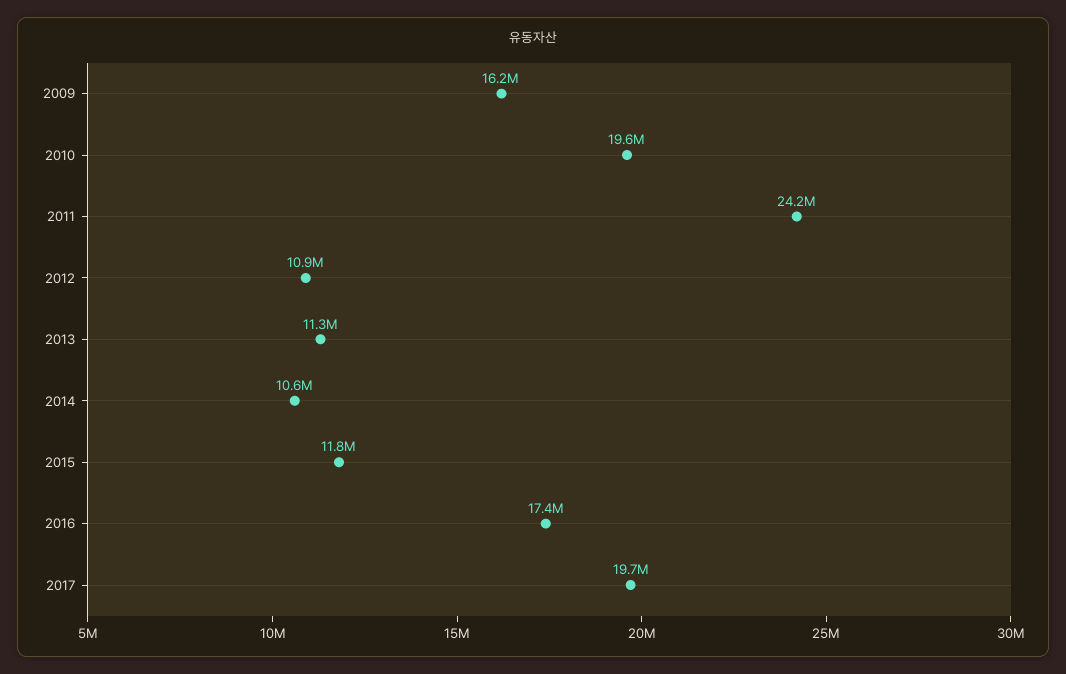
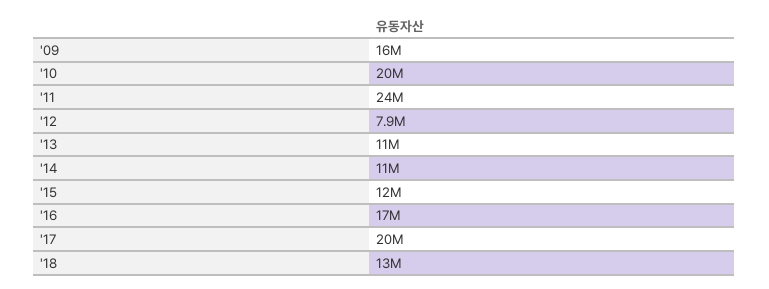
2012: 10900000 -> 7900000
'18: none -> 13000000

